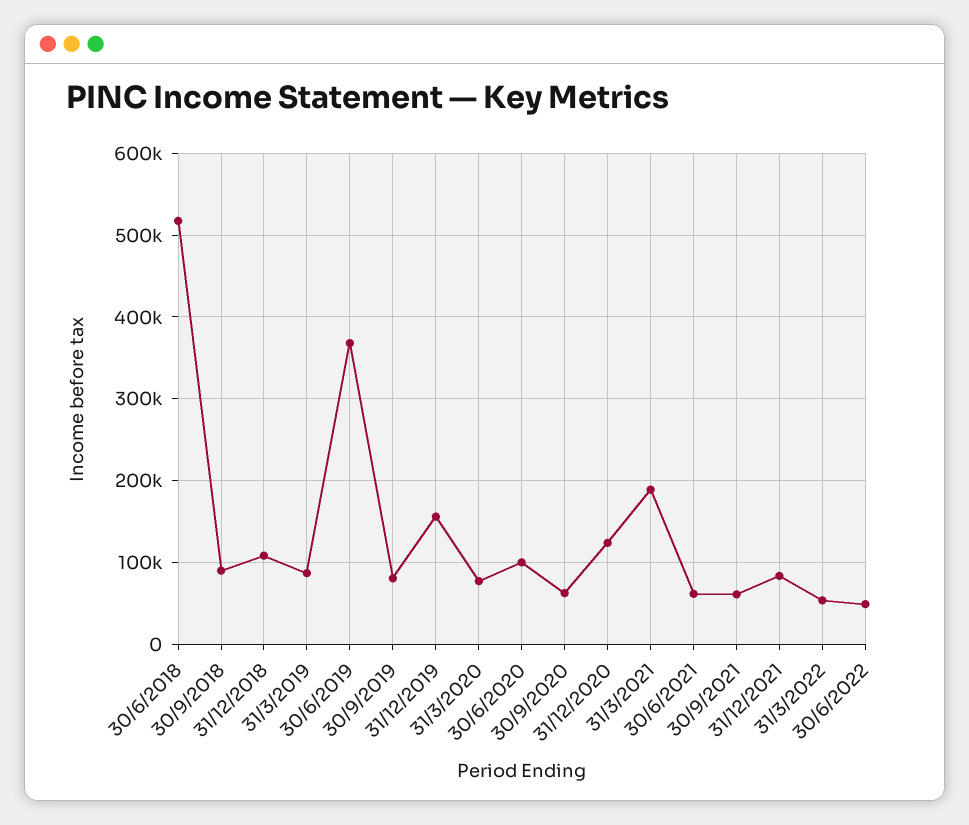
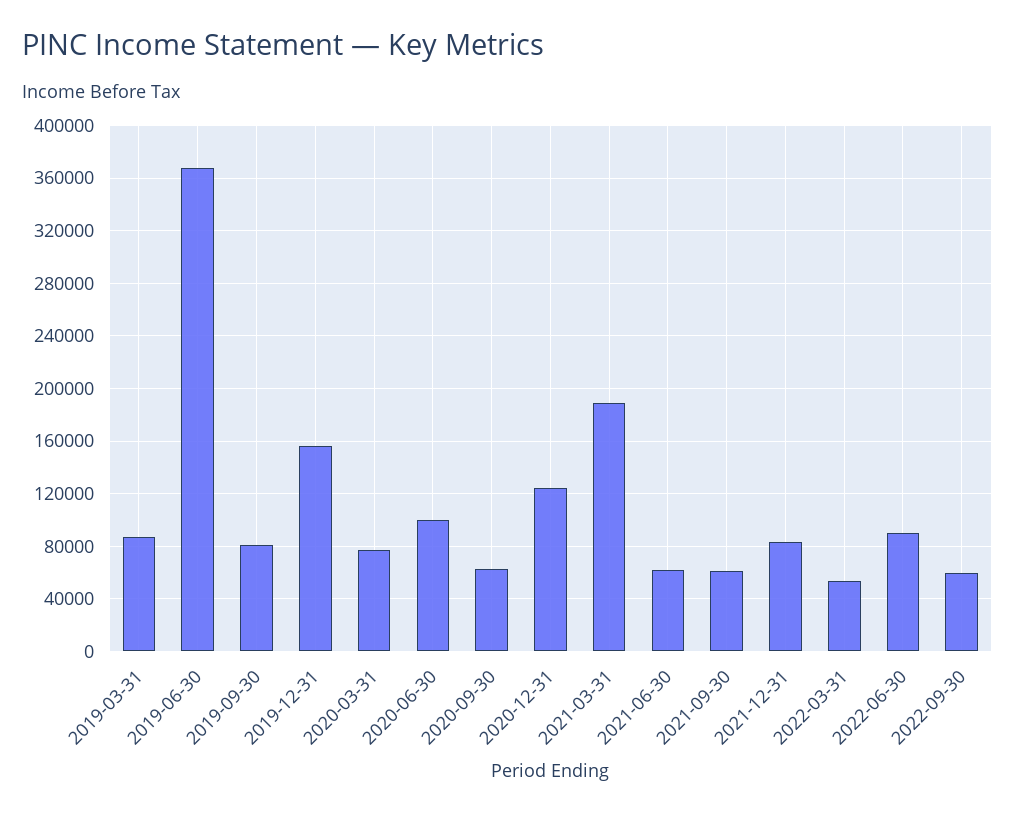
30/6/2018: 520000 -> none
30/9/2018: 90000 -> none
31/12/2018: 110000 -> none
30/6/2022: 50000 -> 90000
2022-09-30: none -> 60000

